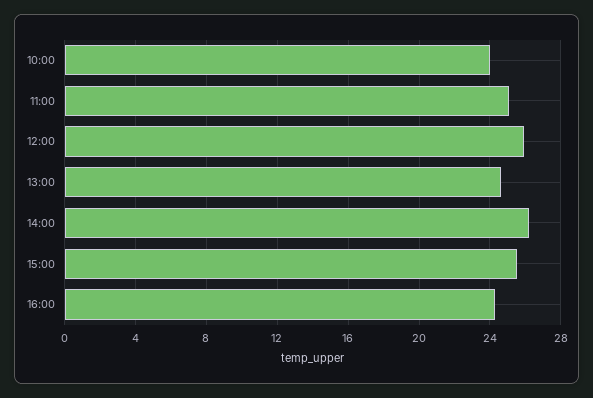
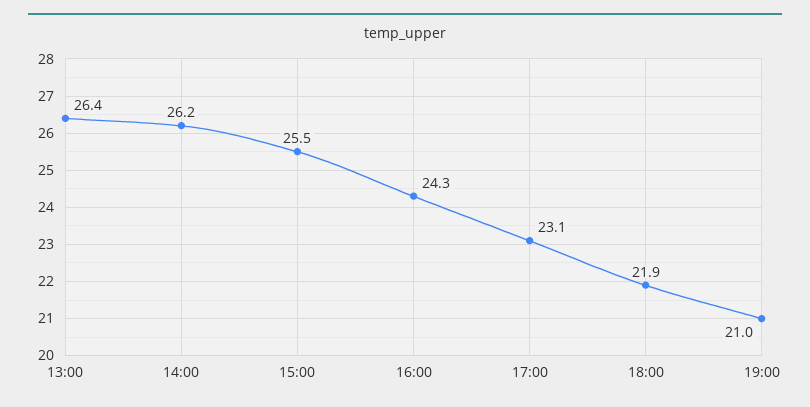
10:00: 24 -> none
11:00: 25 -> none
12:00: 26 -> none
13:00: 24.5 -> 26.4
17:00: none -> 23.1
18:00: none -> 21.9
19:00: none -> 21

